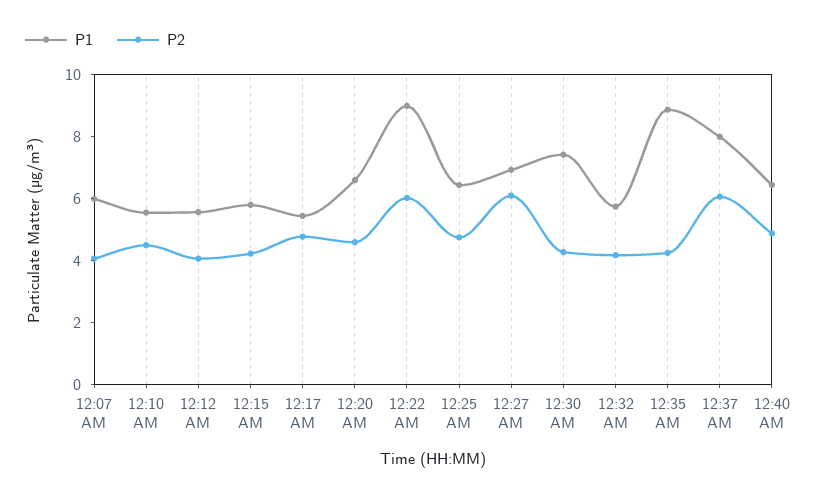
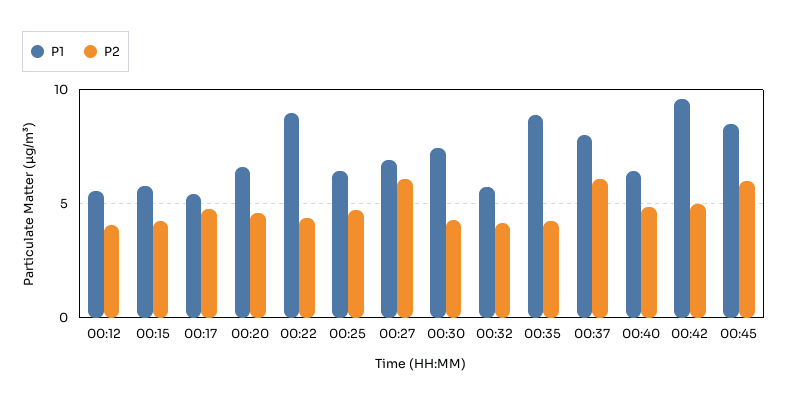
P1, 12:07 AM: 6 -> none
P2, 12:07 AM: 4 -> none
P1, 12:10 AM: 5.5 -> none
P2, 12:10 AM: 4.5 -> none
P2, 12:22 AM: 6 -> 4.5
P1, 00:42: none -> 9.5
P2, 00:42: none -> 5
P1, 00:45: none -> 8.5
P2, 00:45: none -> 6

